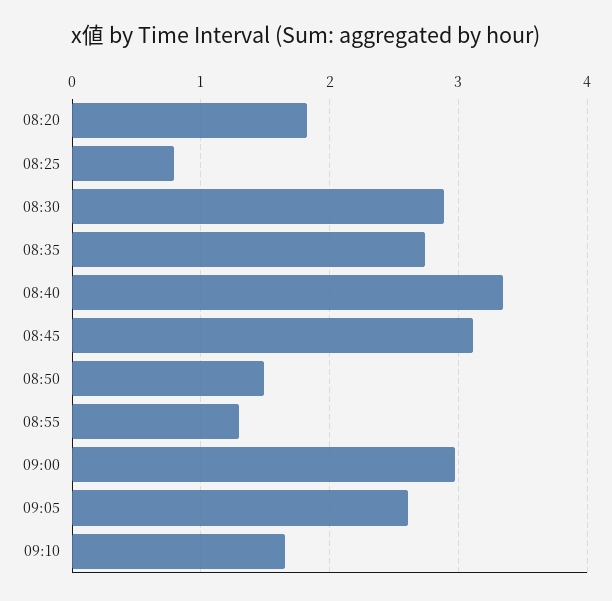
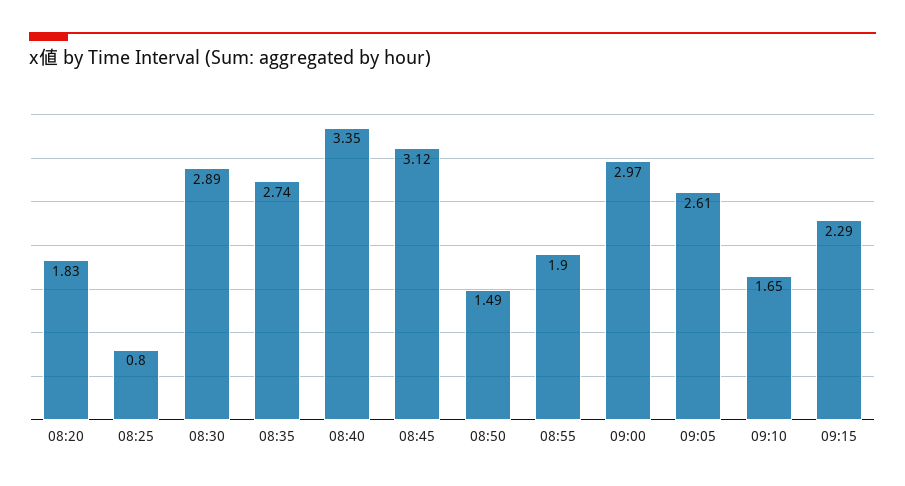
08:55: 1.3 -> 1.9
09:15: none -> 2.29

